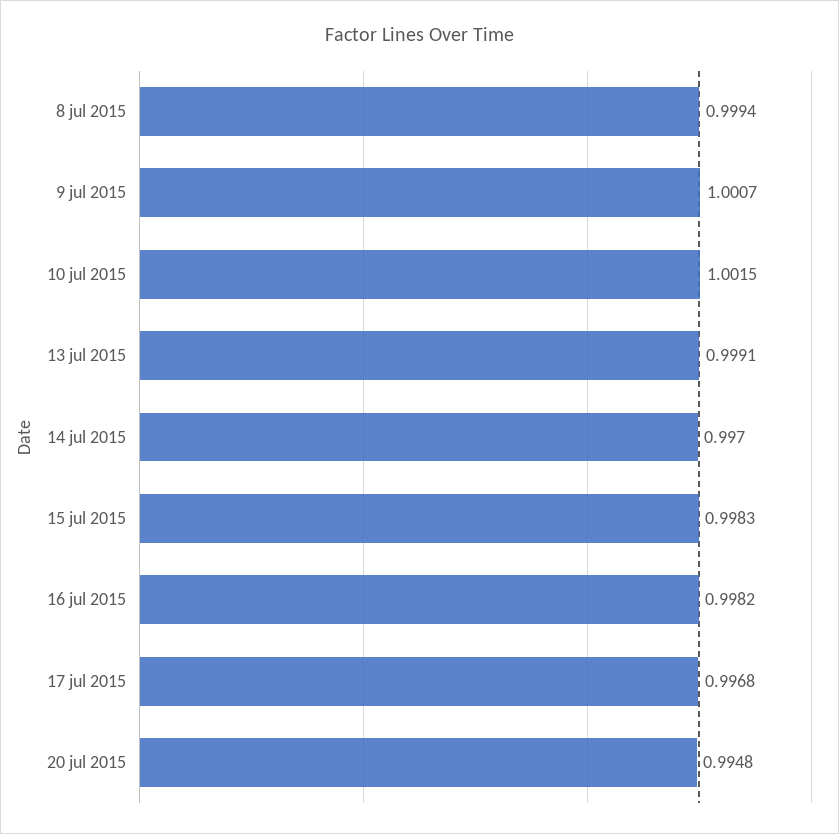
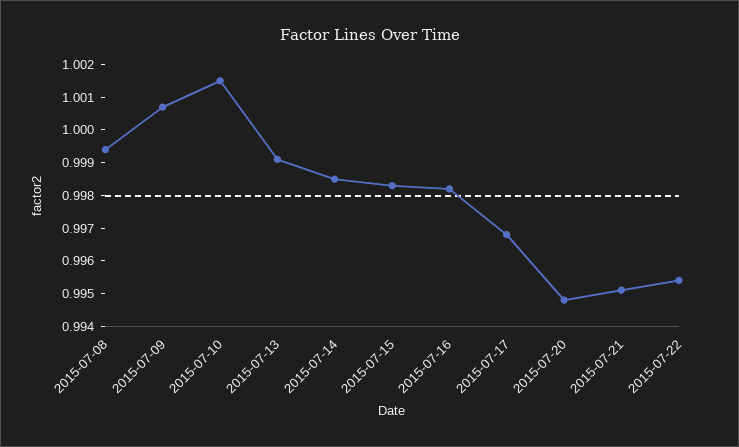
14 jul 2015: 0.997 -> 0.9985
2015-07-21: none -> 0.995
2015-07-22: none -> 0.9955

